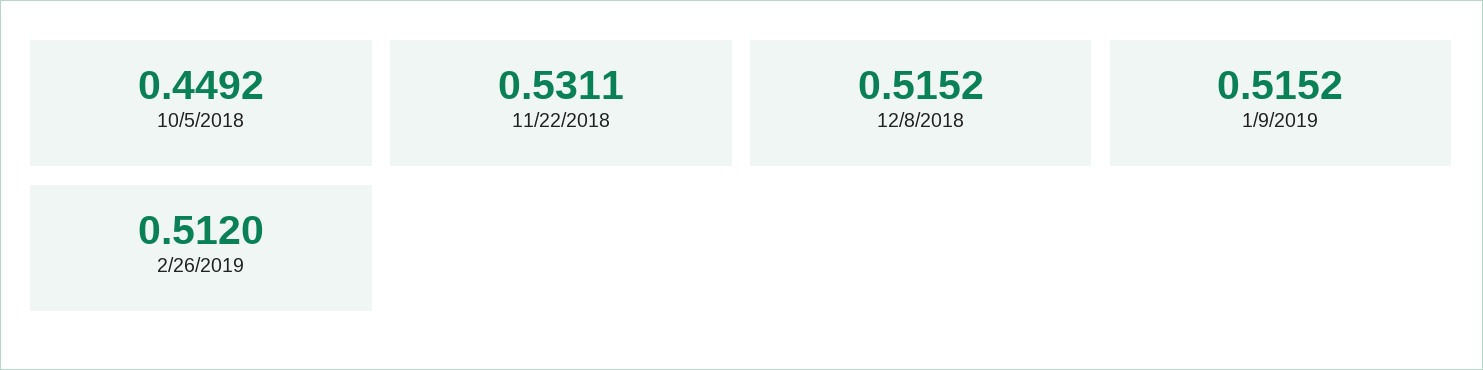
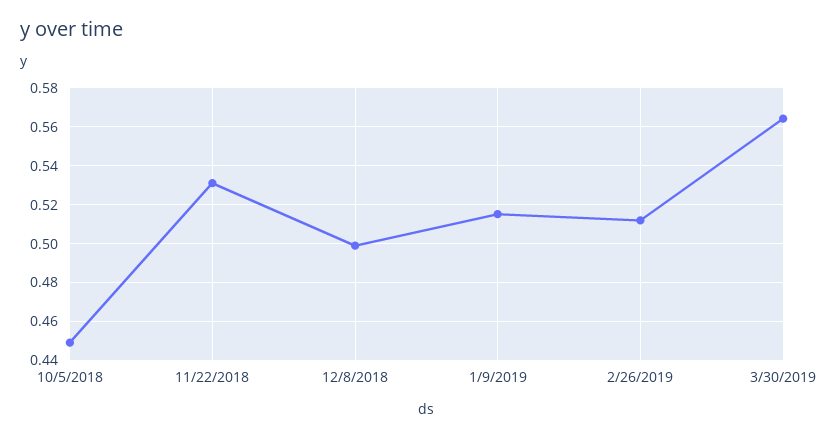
12/8/2018: 0.5152 -> 0.5
3/30/2019: none -> 0.565

